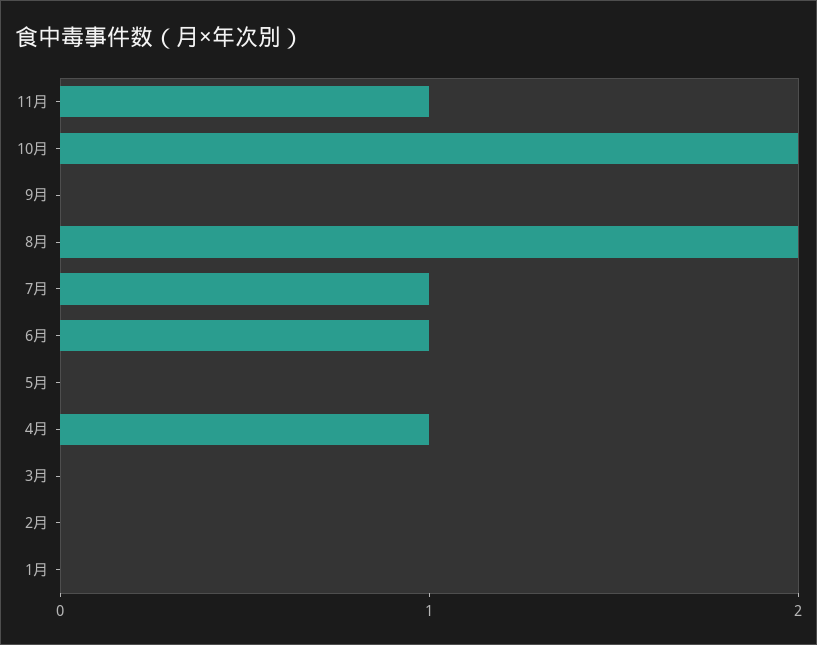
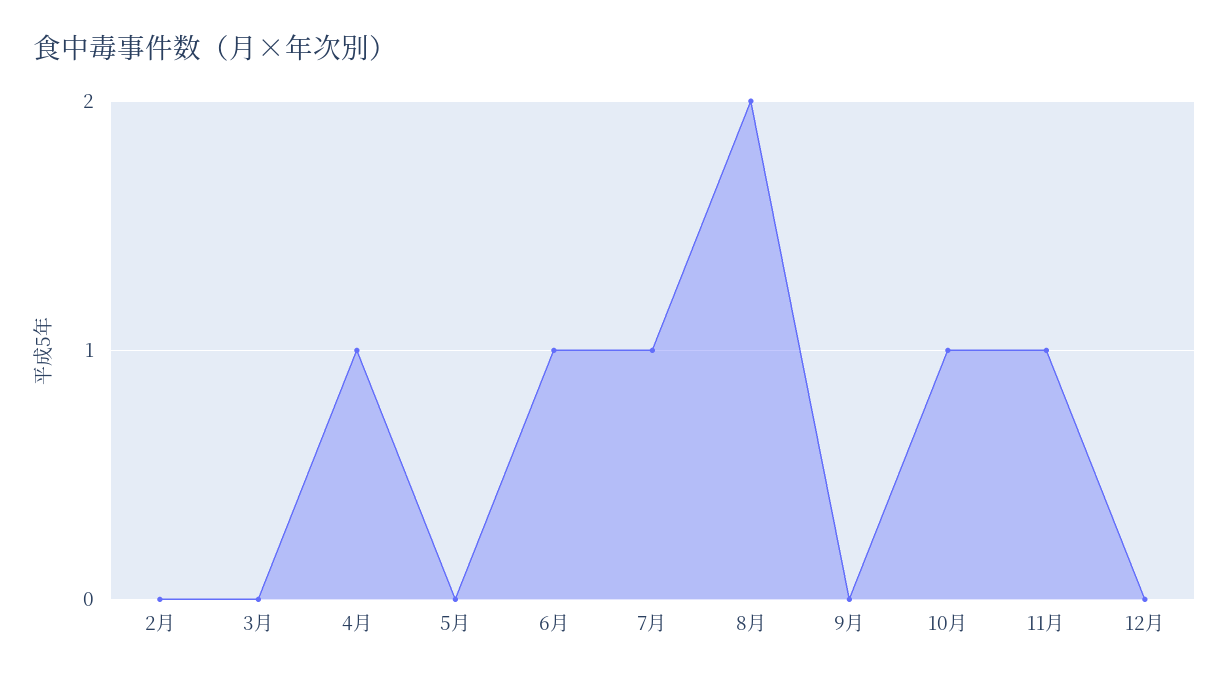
10月: 2 -> 1
1月: 0 -> none
12月: none -> 0

